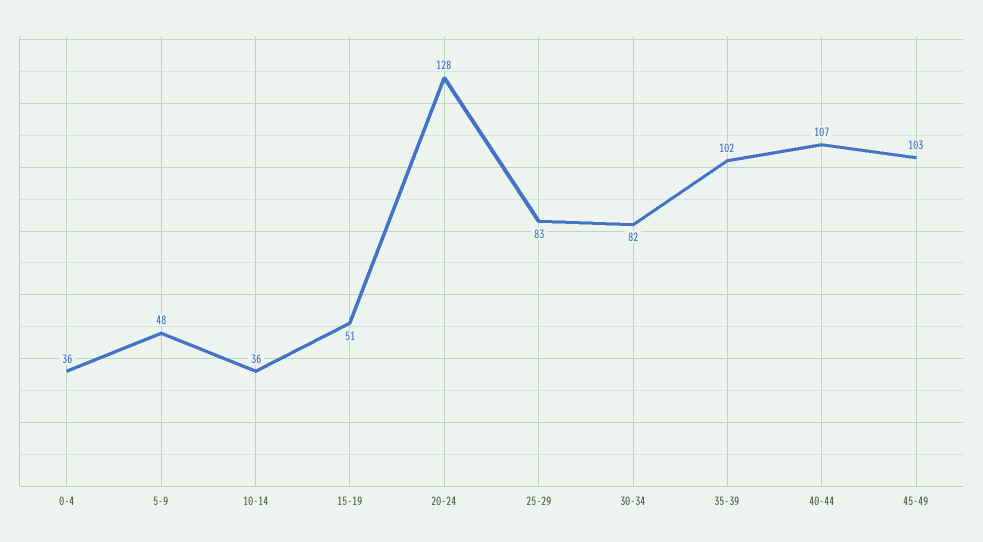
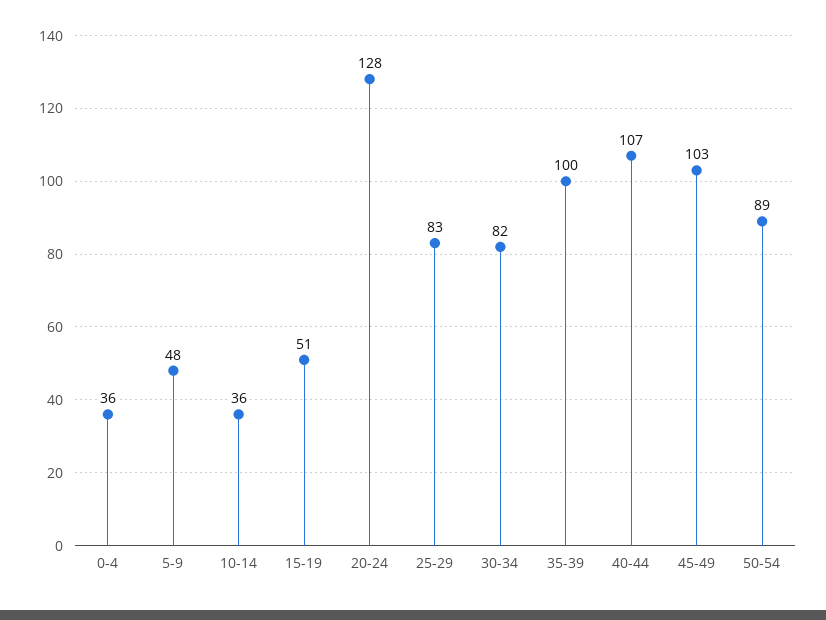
35-39: 102 -> 100
50-54: none -> 89

